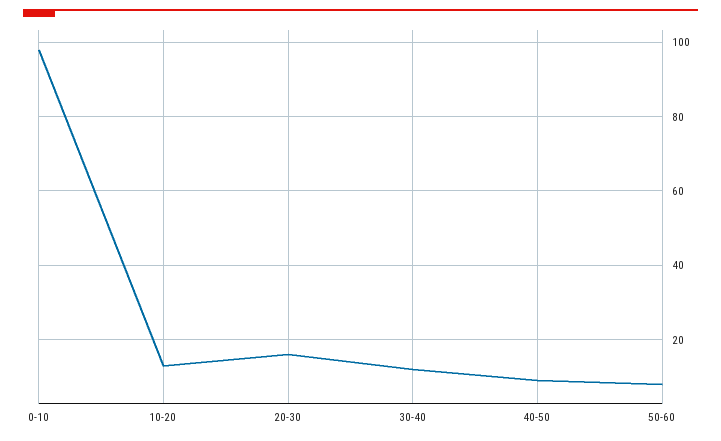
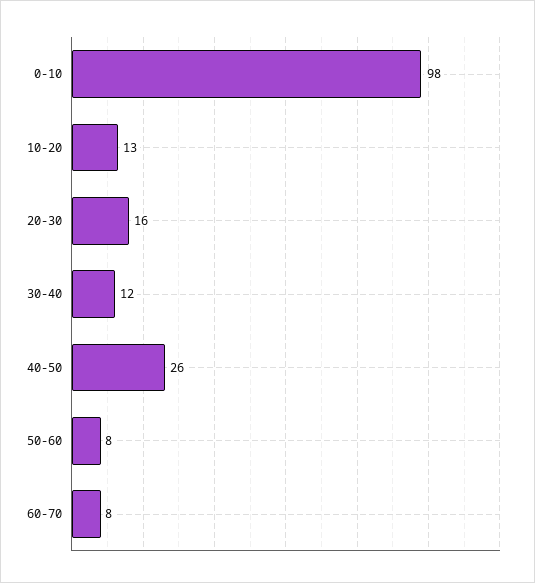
40-50: 10 -> 26
60-70: none -> 8

